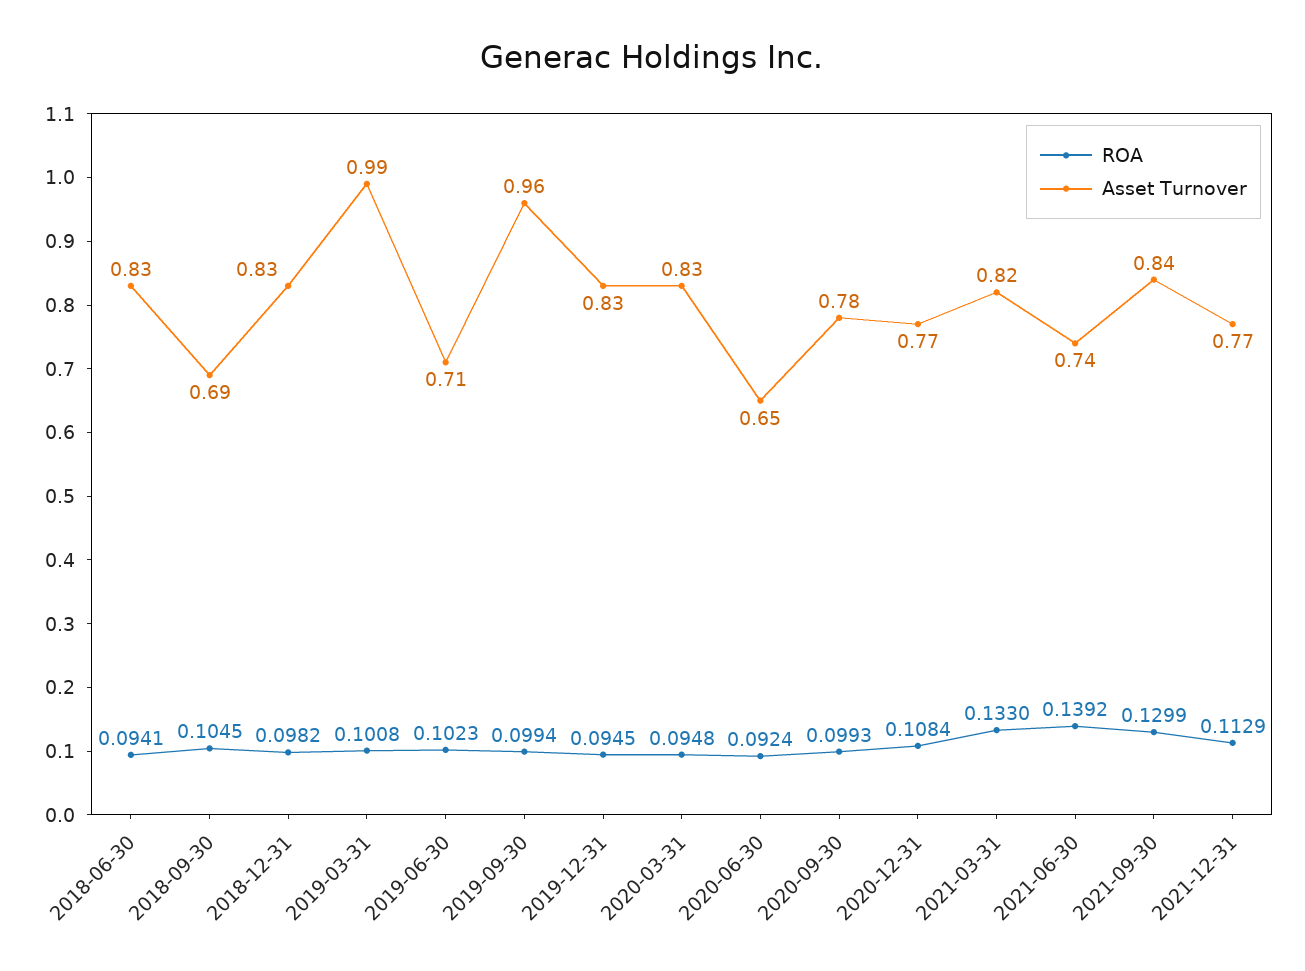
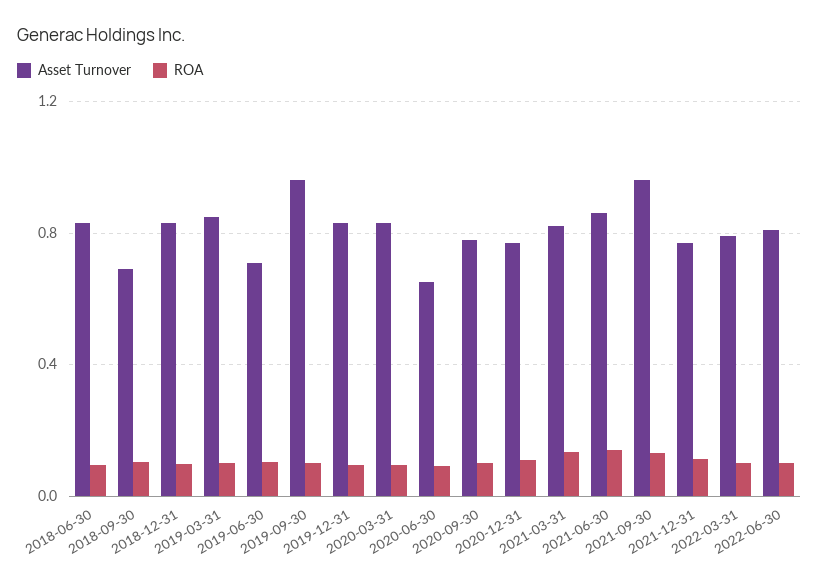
Asset Turnover, 2019-03-31: 0.99 -> 0.85
Asset Turnover, 2021-06-30: 0.74 -> 0.85
Asset Turnover, 2021-09-30: 0.84 -> 0.95
Asset Turnover, 2022-03-31: none -> 0.8
ROA, 2022-03-31: none -> 0.1
Asset Turnover, 2022-06-30: none -> 0.8
ROA, 2022-06-30: none -> 0.1

